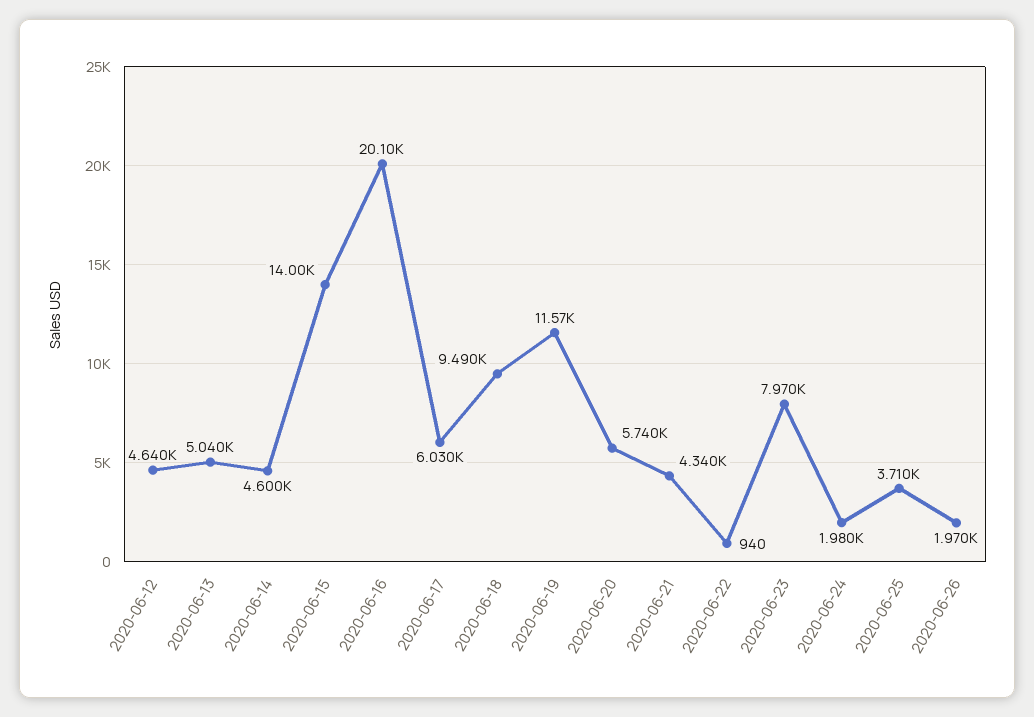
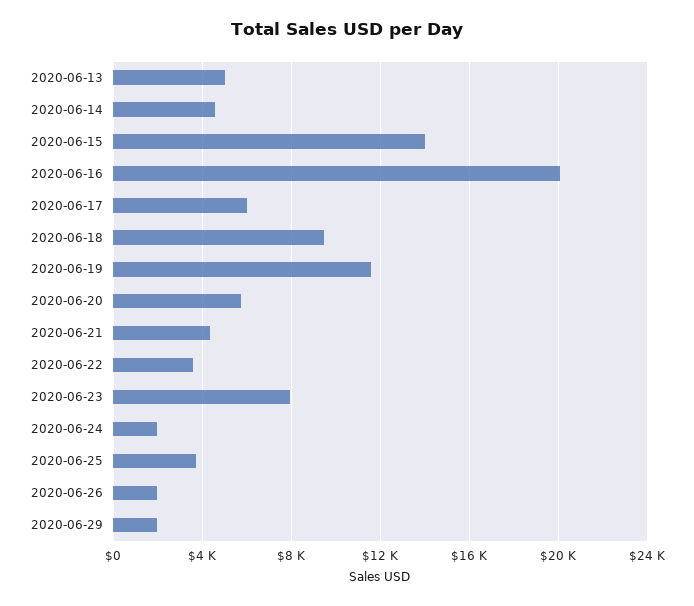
2020-06-12: 4640 -> none
2020-06-22: 940 -> 3500
2020-06-29: none -> 2000

